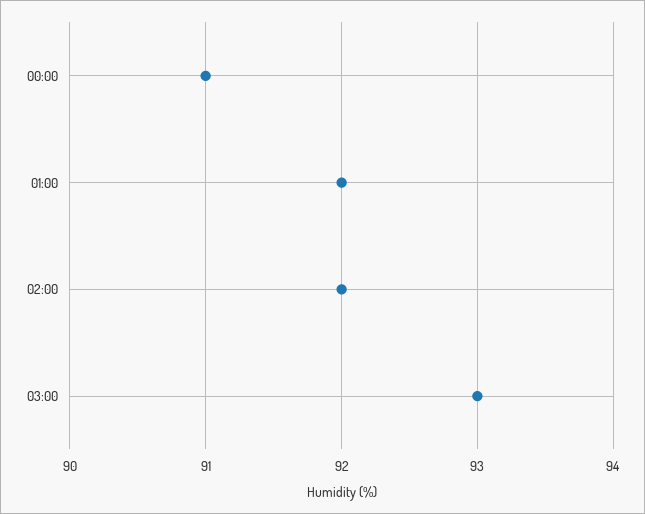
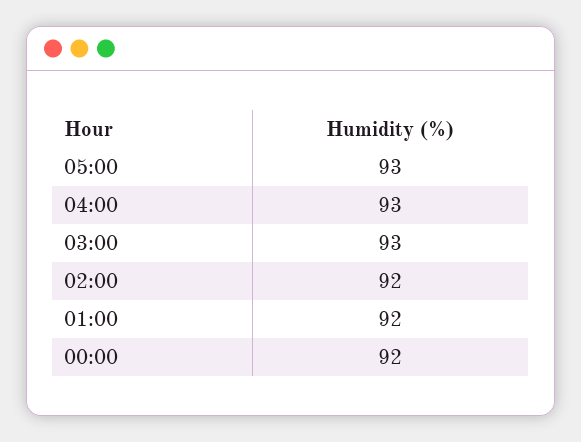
00:00: 91 -> 92
05:00: none -> 93
04:00: none -> 93

